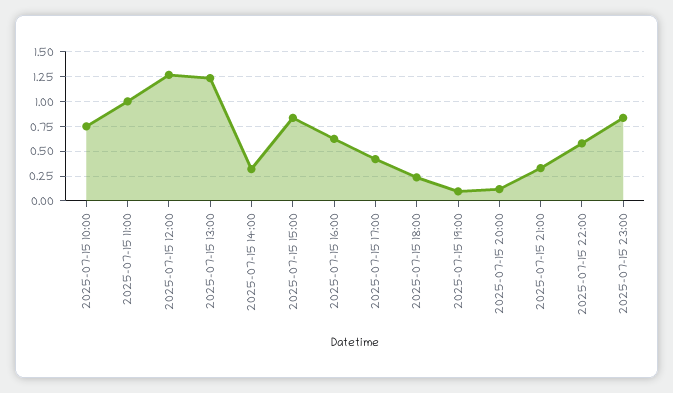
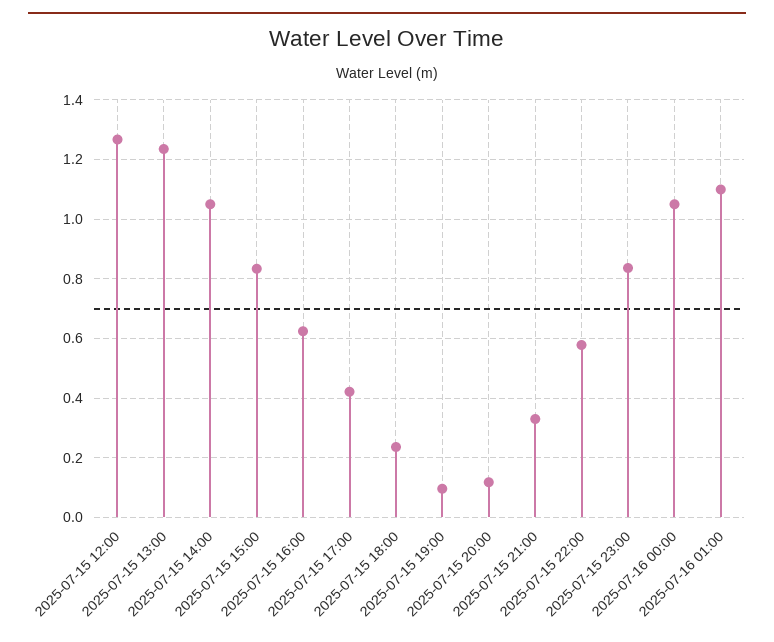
2025-07-15 10:00: 0.75 -> none
2025-07-15 11:00: 1 -> none
2025-07-15 14:00: 0.25 -> 1.05
2025-07-16 00:00: none -> 1.05
2025-07-16 01:00: none -> 1.1

